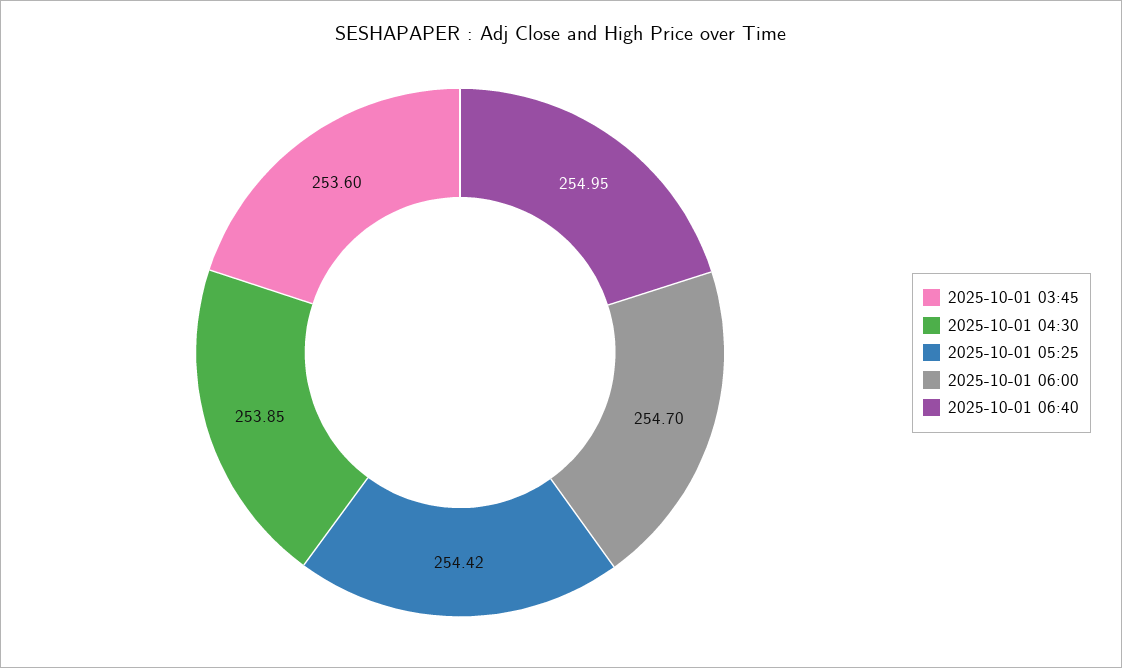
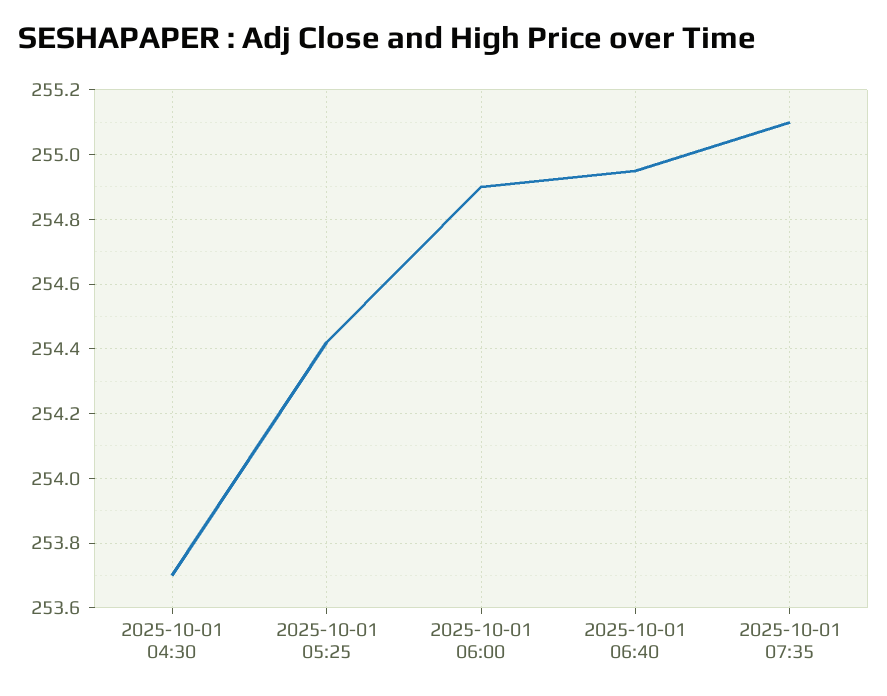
2025-10-01 03:45: 253.6 -> none
2025-10-01 04:30: 253.85 -> 253.7
2025-10-01 06:00: 254.7 -> 254.9
2025-10-01 07:35: none -> 255.1

